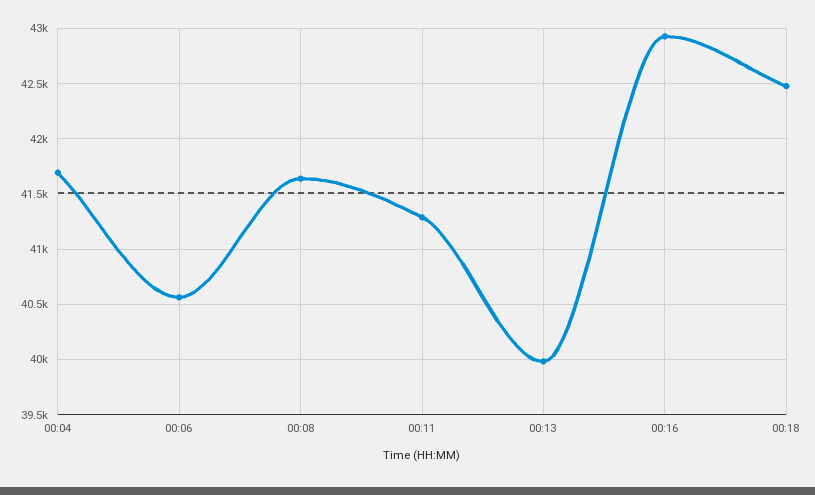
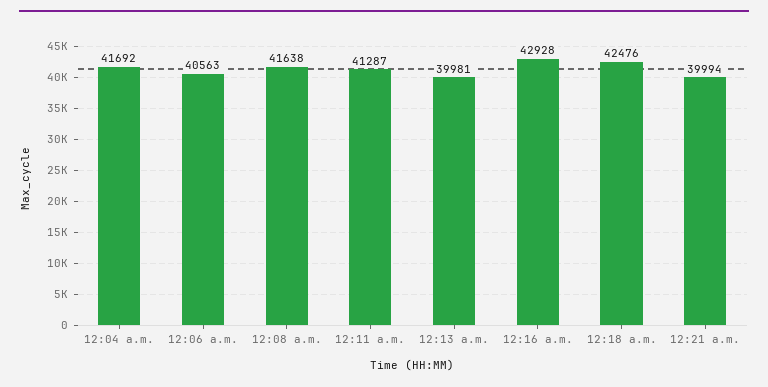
12:21 a.m.: none -> 39994

